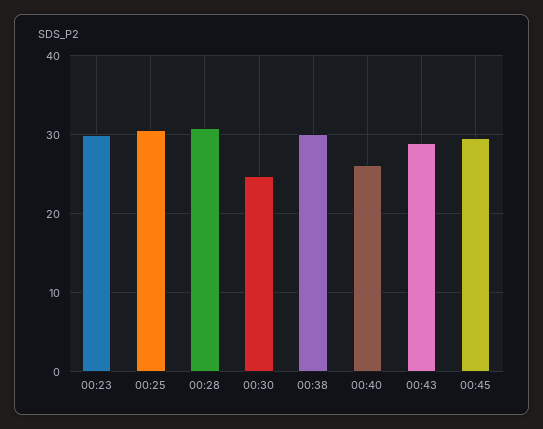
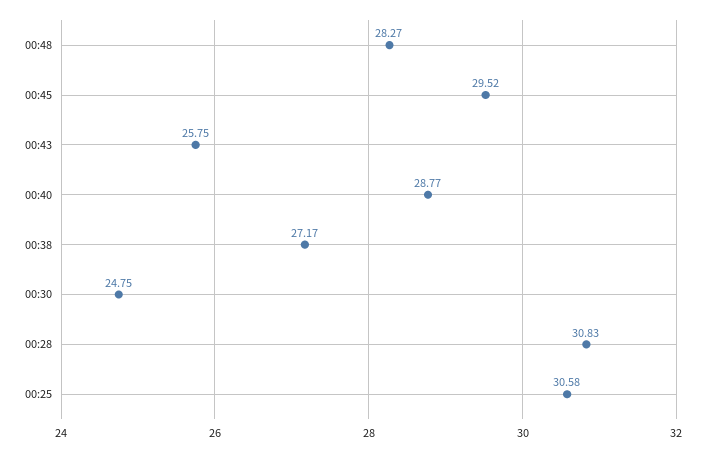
00:23: 30 -> none
00:38: 30 -> 27.17
00:40: 26 -> 28.77
00:43: 29 -> 25.75
00:48: none -> 28.27

